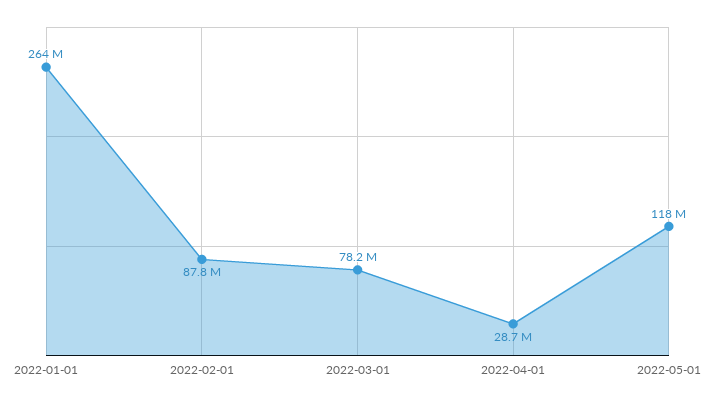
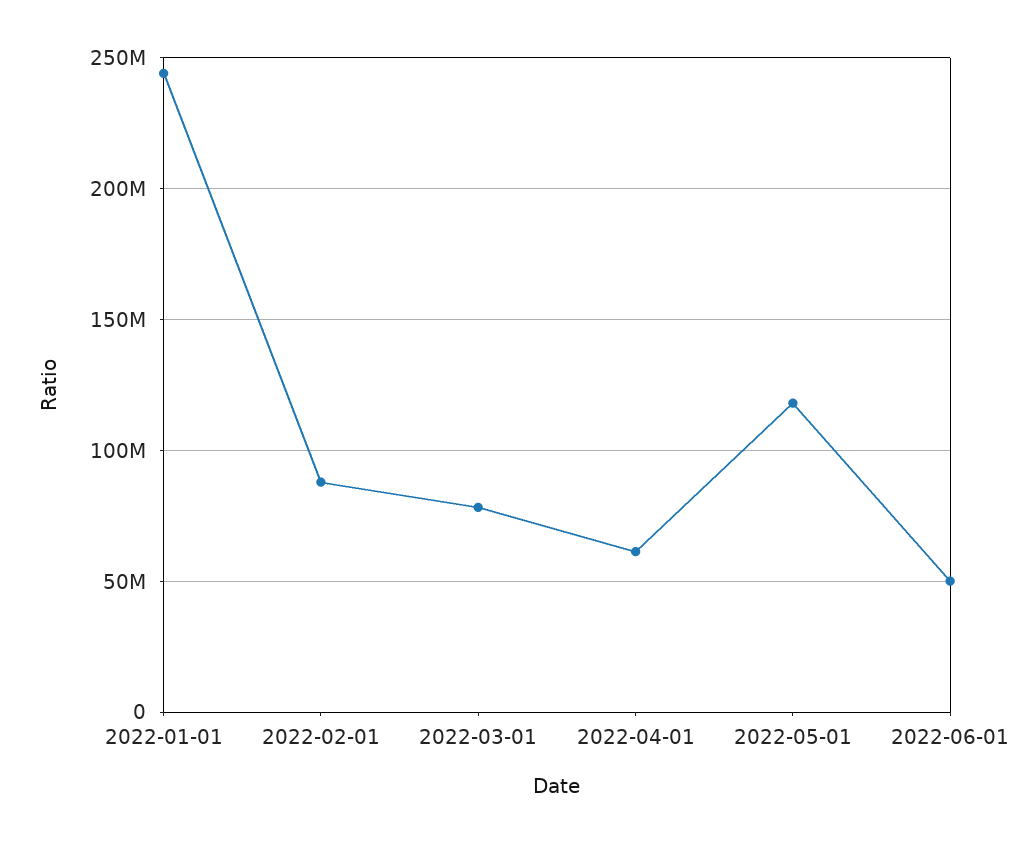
2022-01-01: 264000000 -> 245000000
2022-04-01: 28700000 -> 60000000
2022-06-01: none -> 50000000

